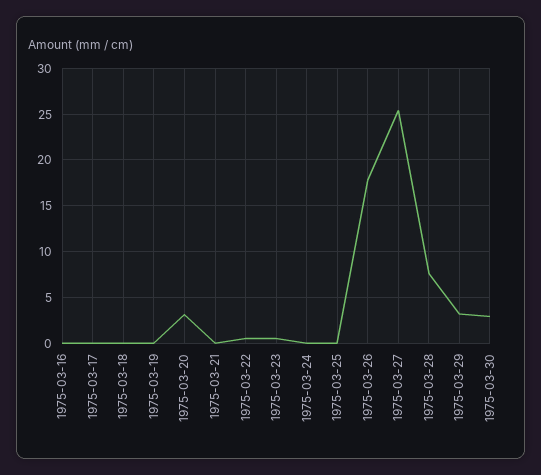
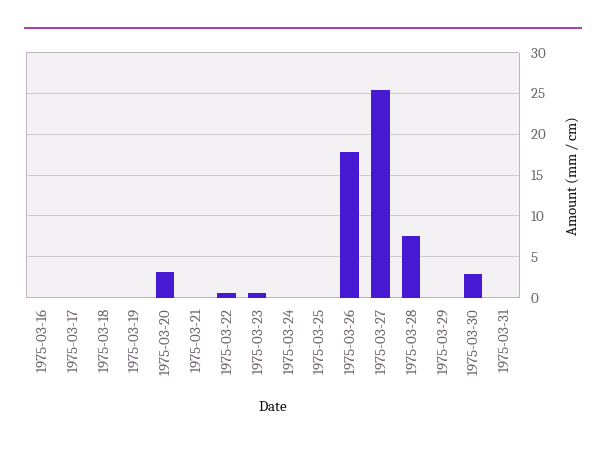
1975-03-29: 3 -> 0
1975-03-31: none -> 0

